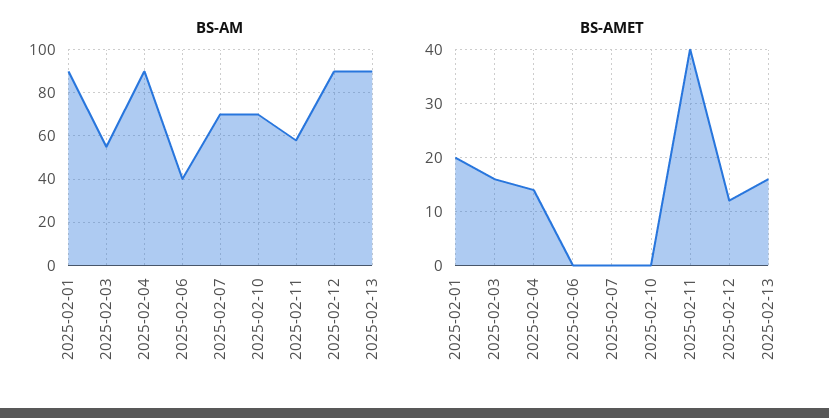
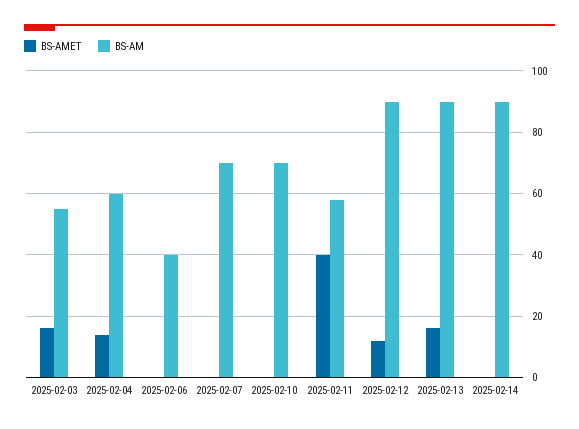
BS-AM, 2025-02-01: 90 -> none
BS-AM, 2025-02-04: 90 -> 60
BS-AMET, 2025-02-01: 20 -> none
BS-AMET, 2025-02-14: none -> 0
BS-AM, 2025-02-14: none -> 90

